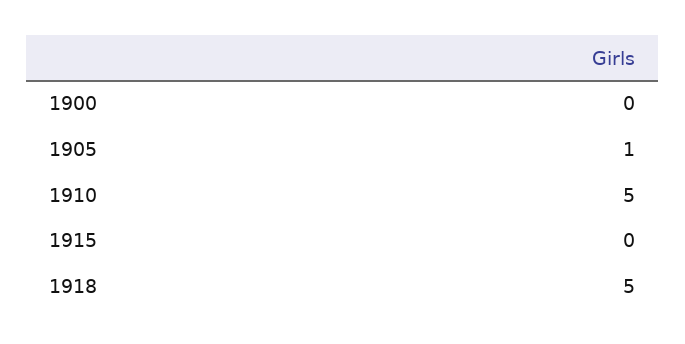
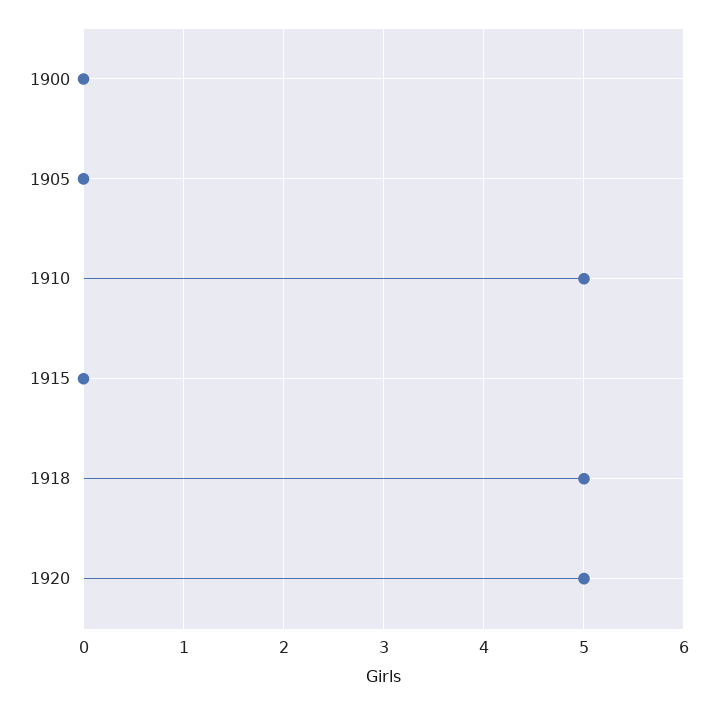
1905: 1 -> 0
1920: none -> 5

